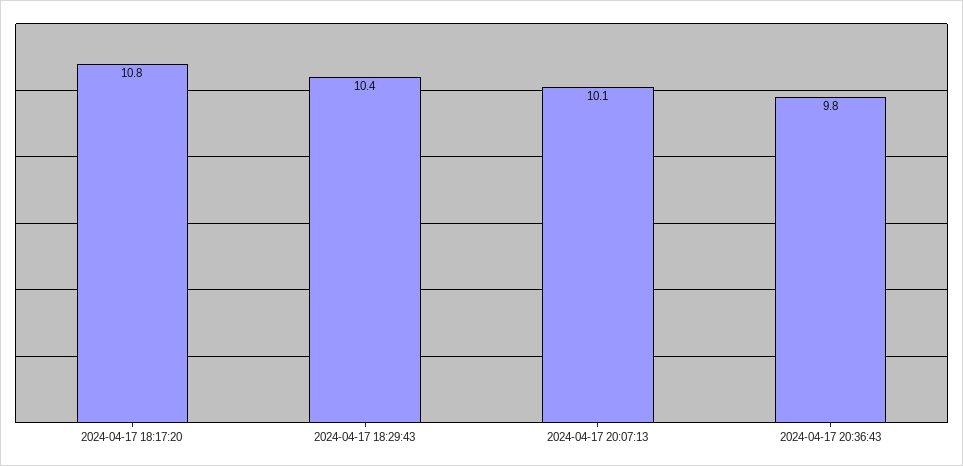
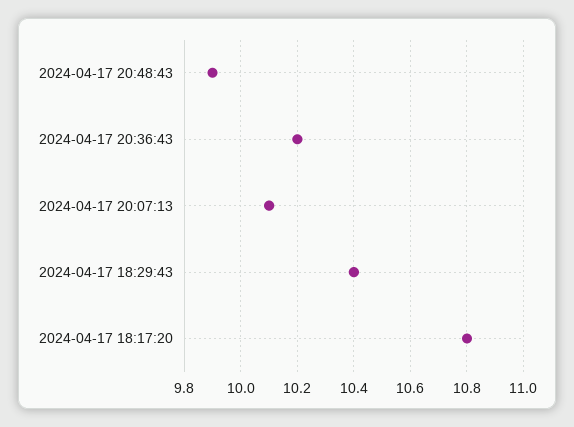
2024-04-17 20:36:43: 9.8 -> 10.2
2024-04-17 20:48:43: none -> 9.9

